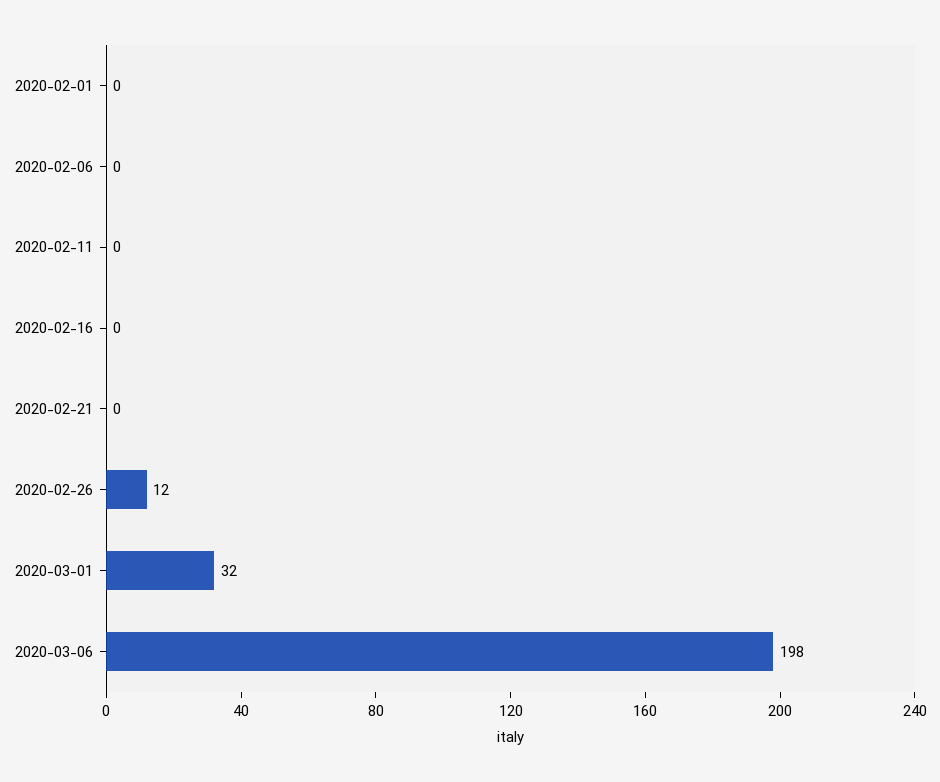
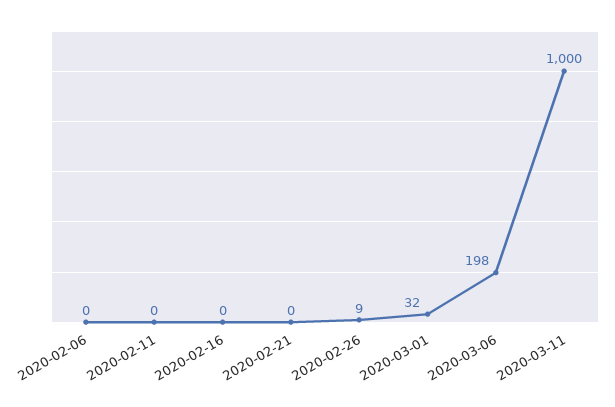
2020-02-01: 0 -> none
2020-02-26: 12 -> 9
2020-03-11: none -> 1000

